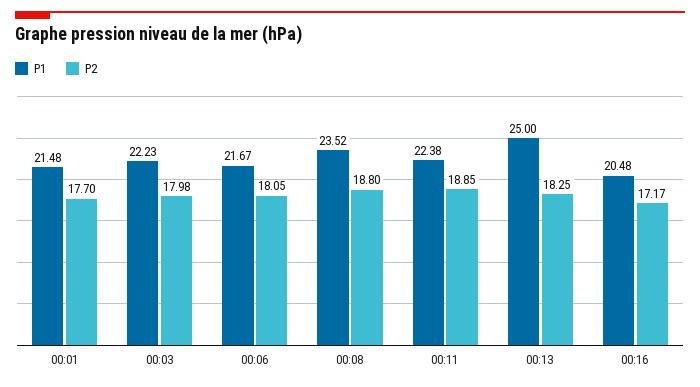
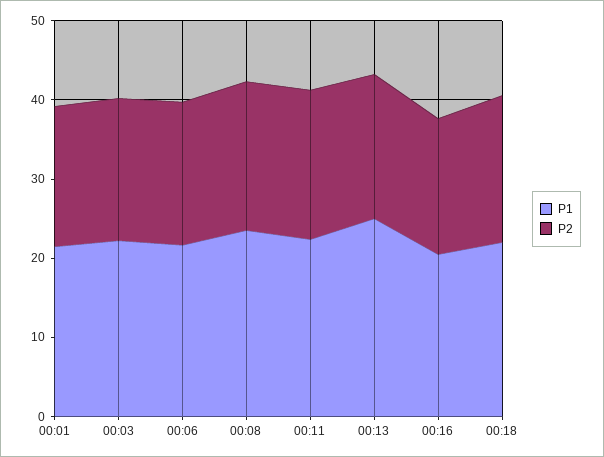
P1, 00:18: none -> 22
P2, 00:18: none -> 18

